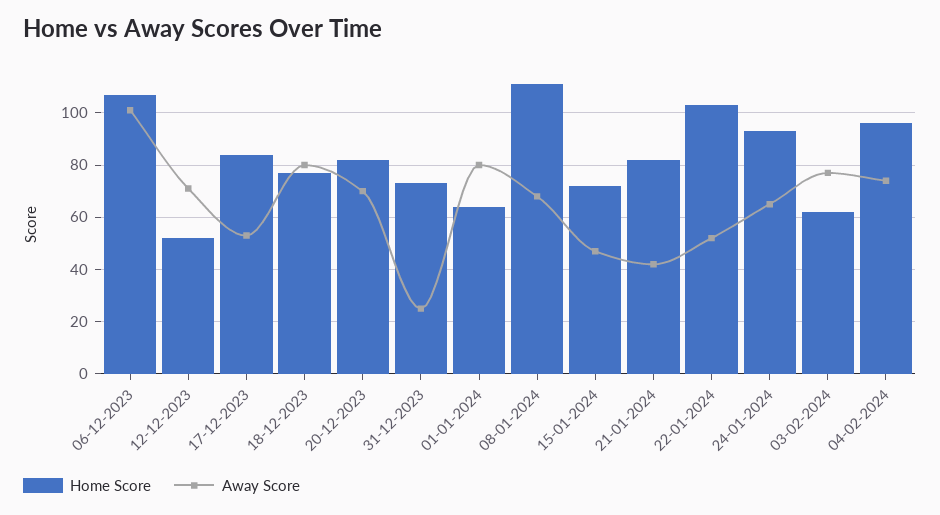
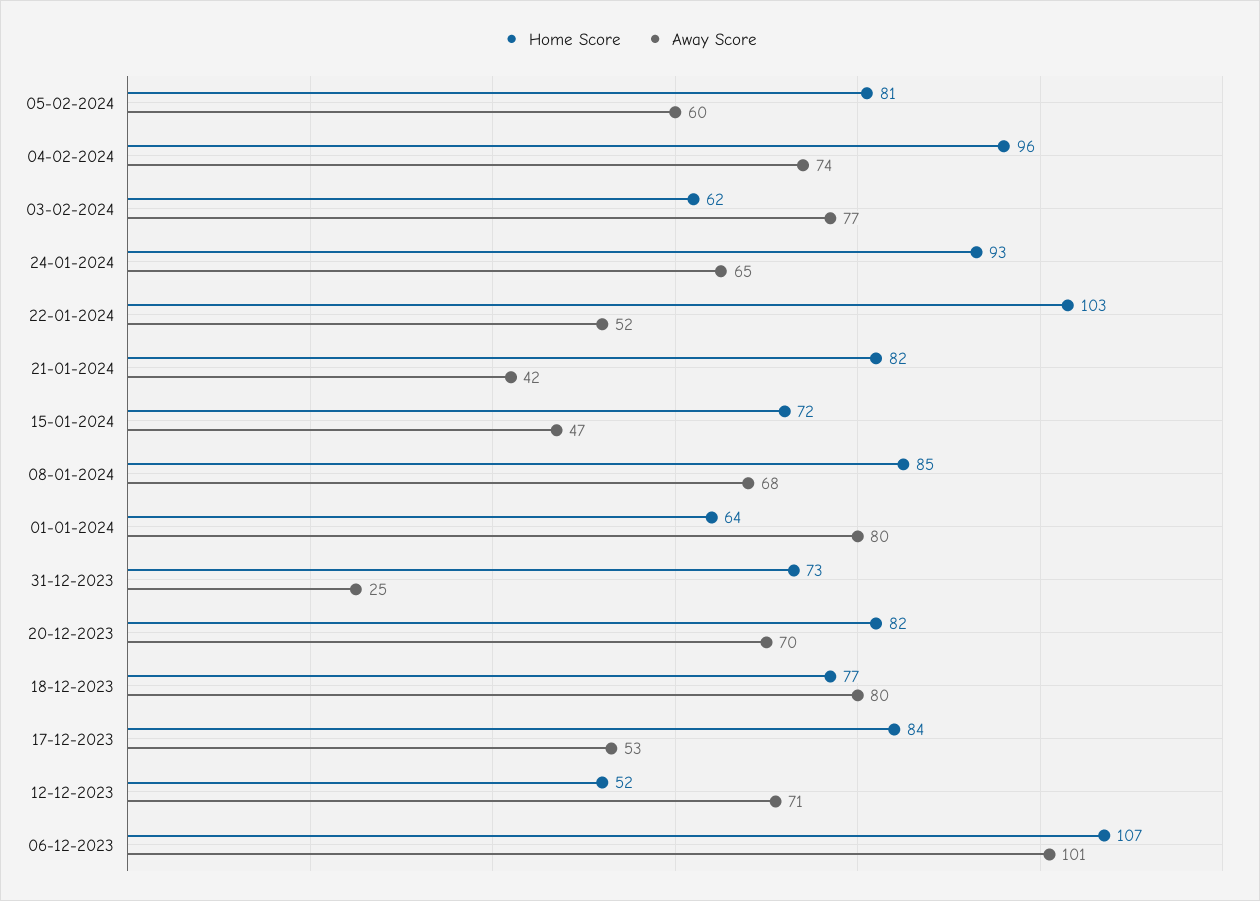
Home Score, 08-01-2024: 110 -> 85
Home Score, 05-02-2024: none -> 81
Away Score, 05-02-2024: none -> 60

